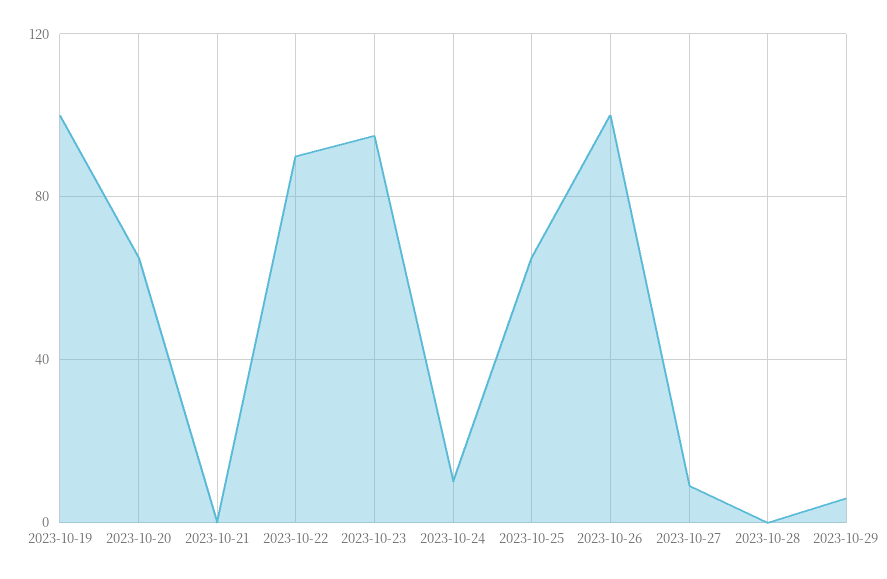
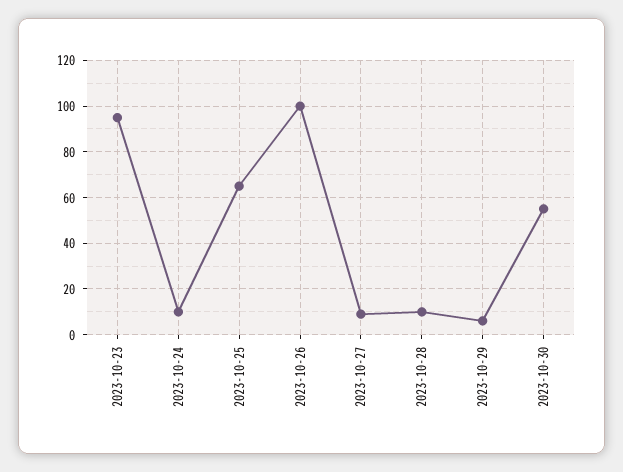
2023-10-19: 100 -> none
2023-10-20: 65 -> none
2023-10-21: 0 -> none
2023-10-22: 90 -> none
2023-10-28: 0 -> 10
2023-10-30: none -> 55

